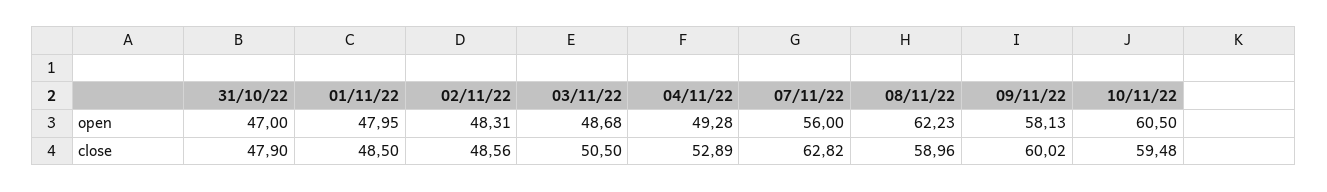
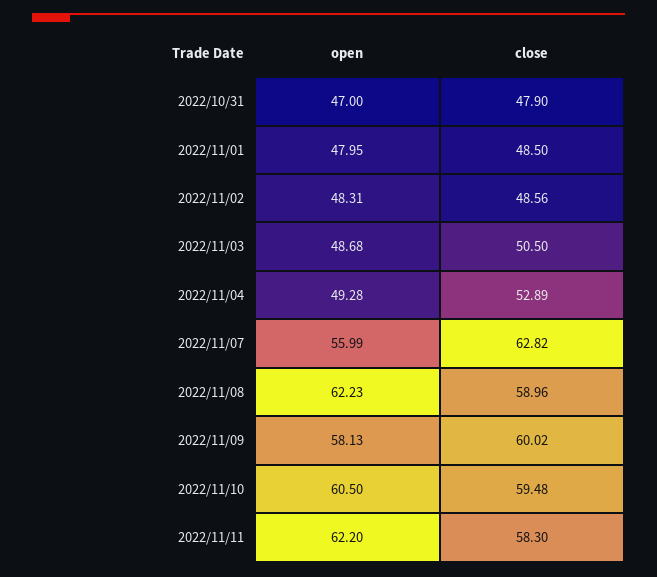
07/11/22, open: 56 -> 55.99
2022/11/11, open: none -> 62.2
2022/11/11, close: none -> 58.3

